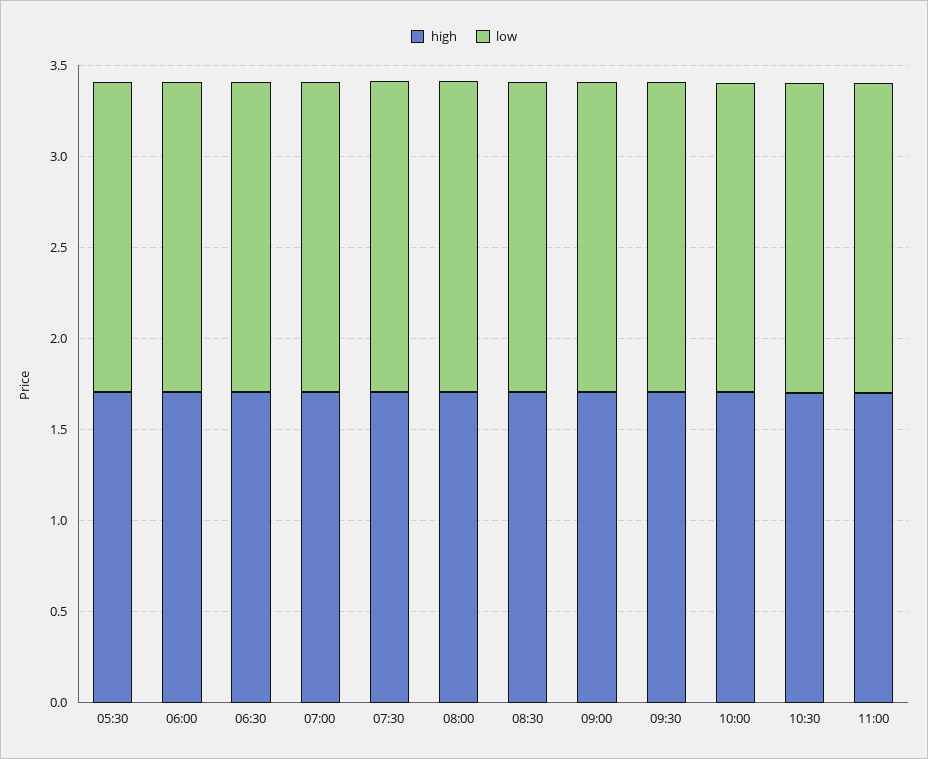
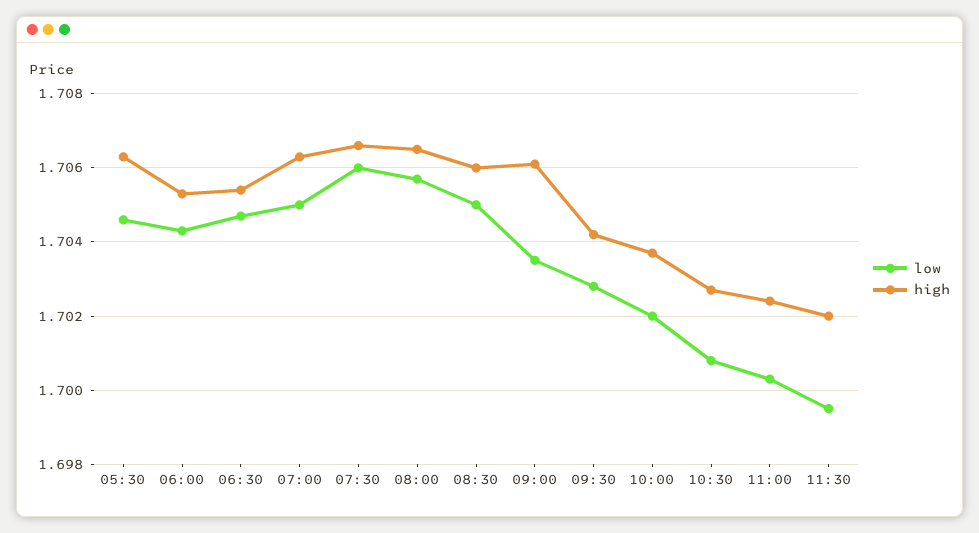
low, 11:30: none -> 1.6995
high, 11:30: none -> 1.702

